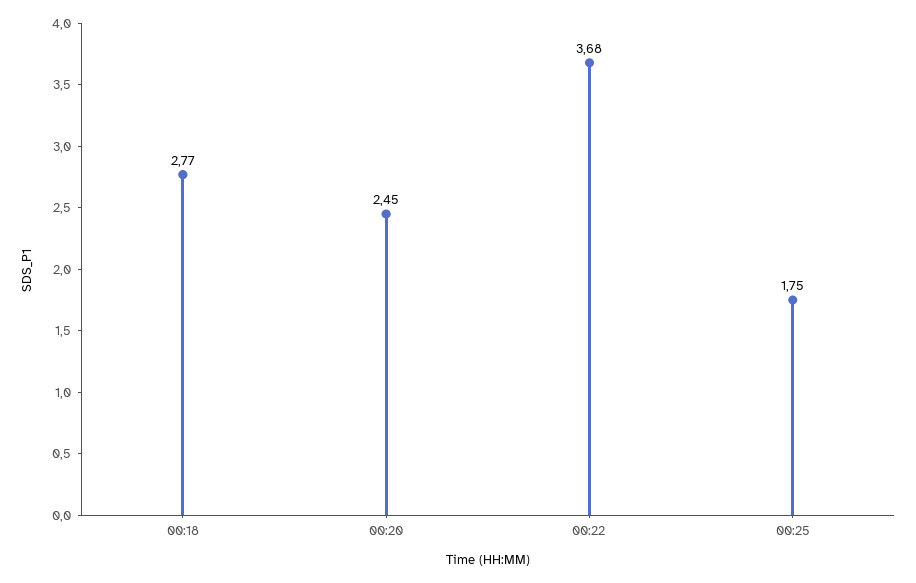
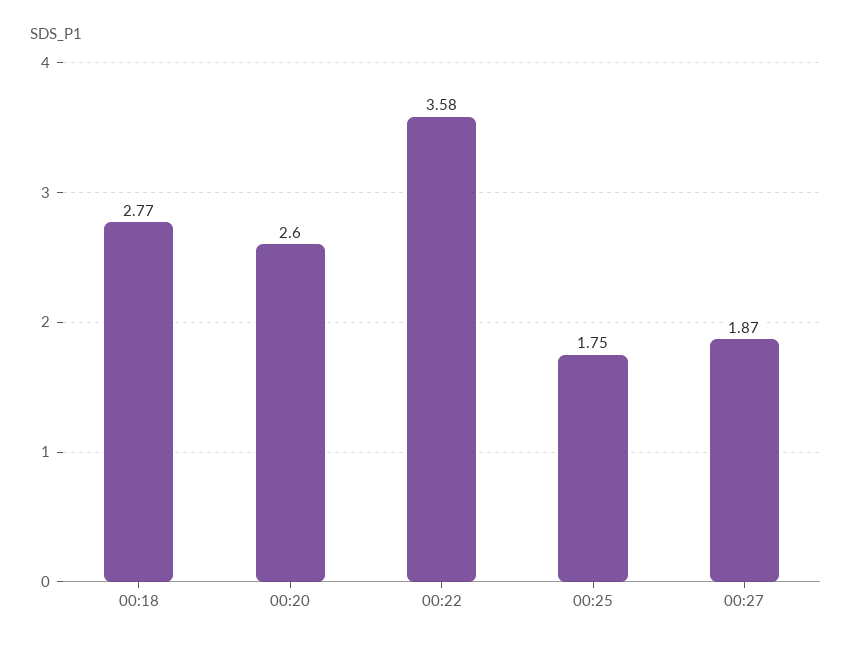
00:20: 2.45 -> 2.6
00:22: 3.68 -> 3.58
00:27: none -> 1.87

